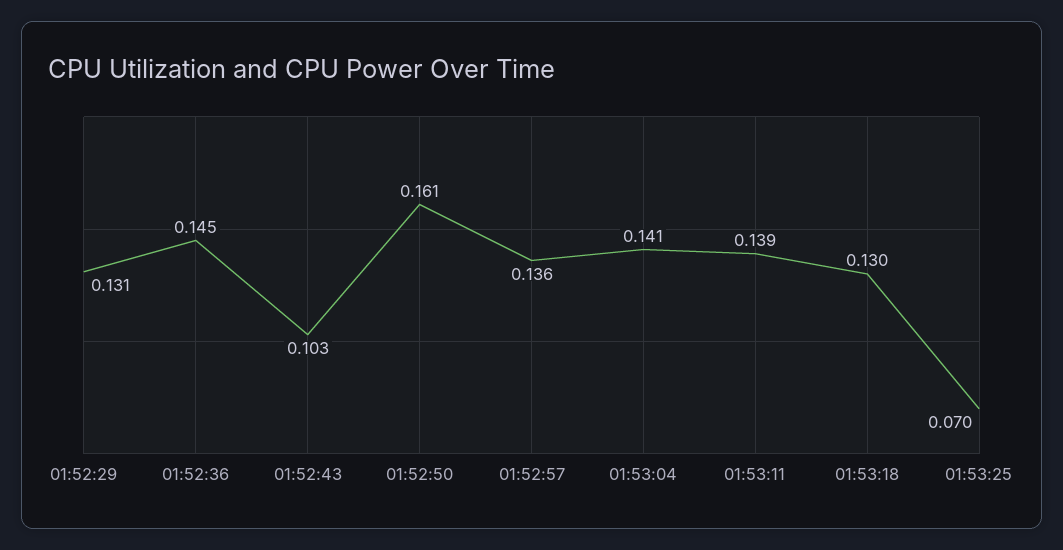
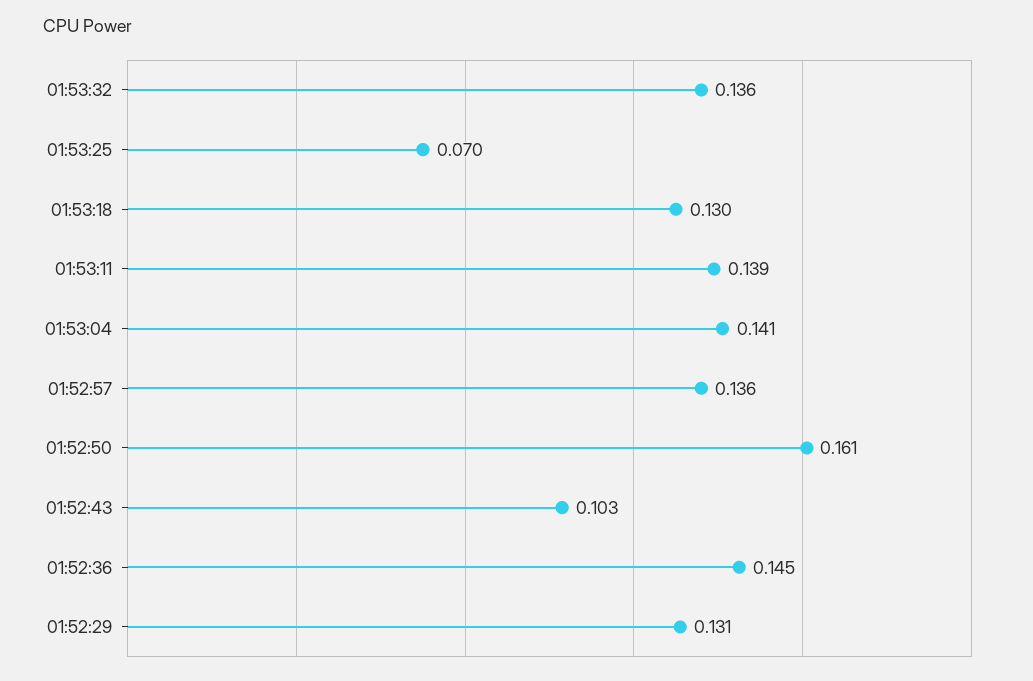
01:53:32: none -> 0.136

